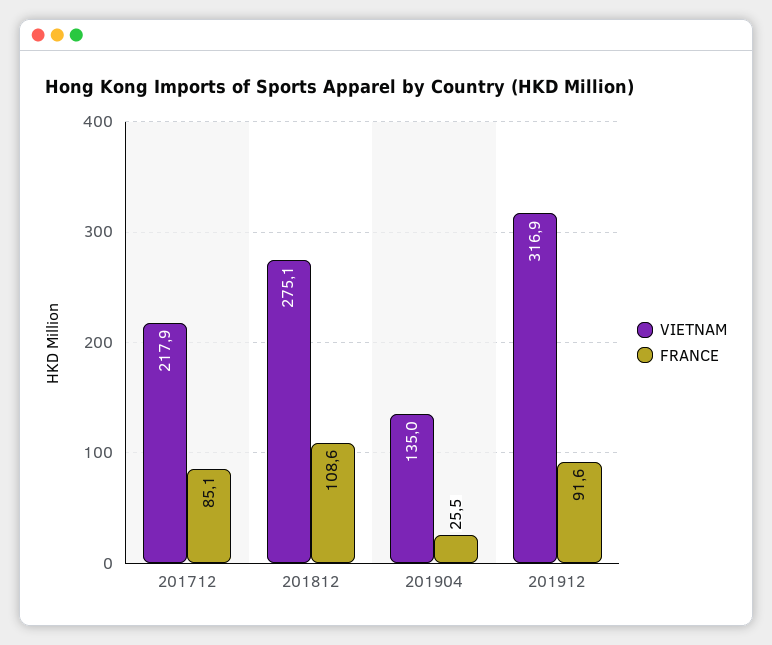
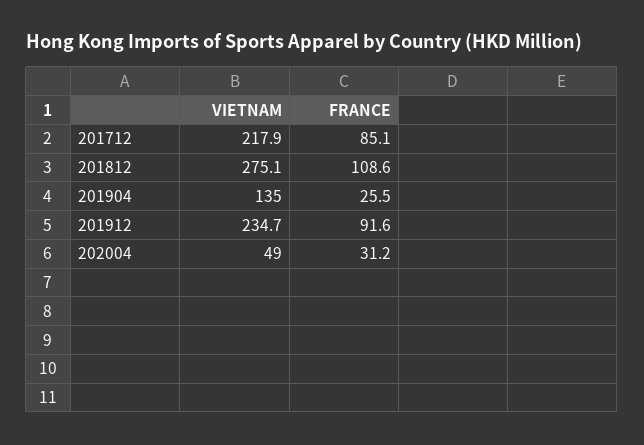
VIETNAM, 201912: 316.9 -> 234.7
VIETNAM, 202004: none -> 49
FRANCE, 202004: none -> 31.2

